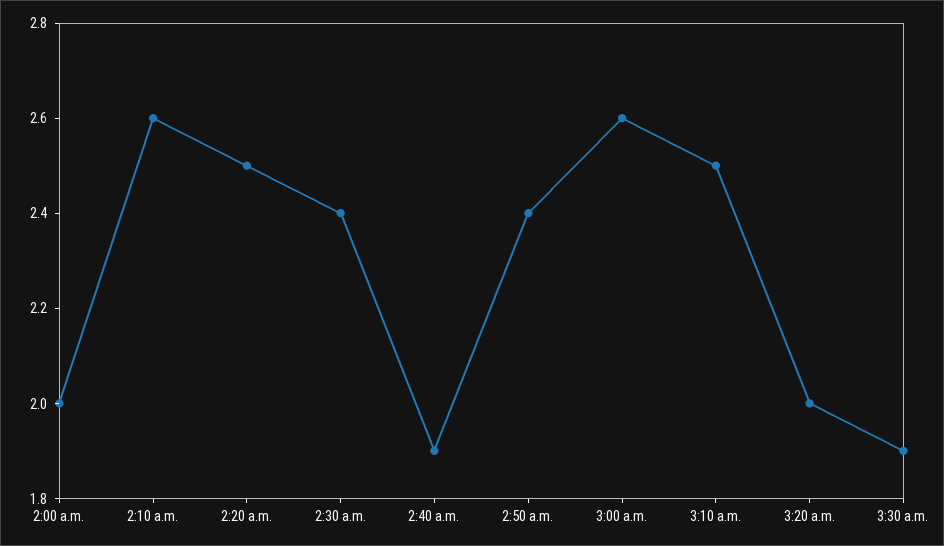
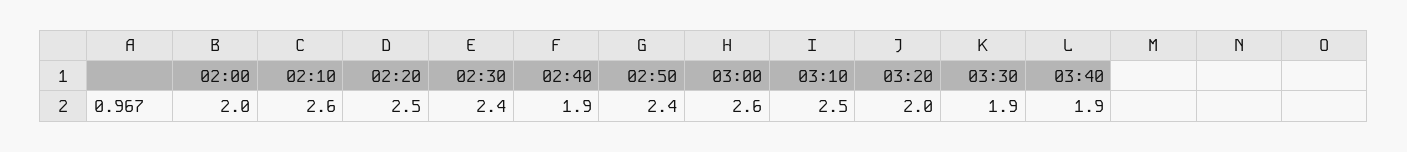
03:40: none -> 1.9

